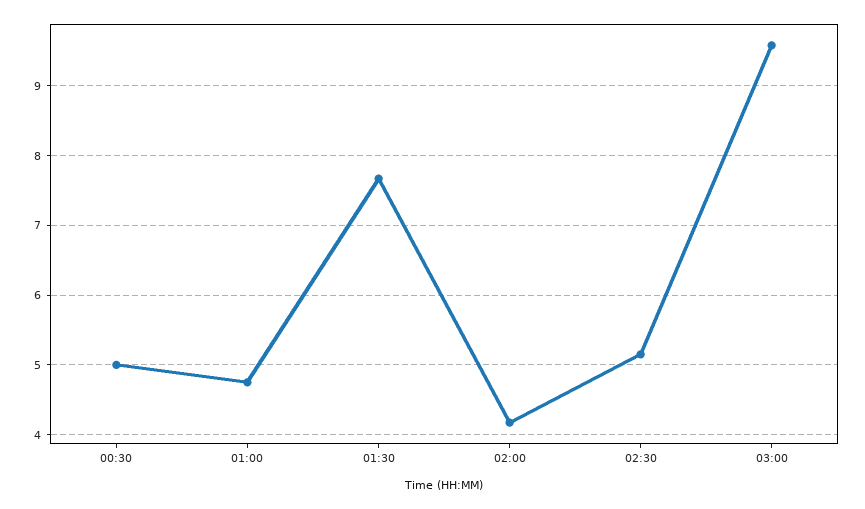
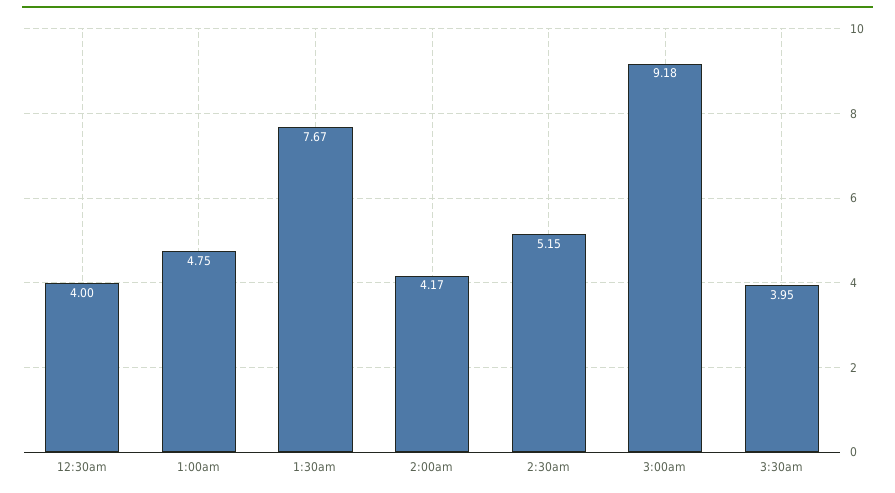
00:30: 5 -> 4
03:00: 9.6 -> 9.18
3:30am: none -> 3.95

